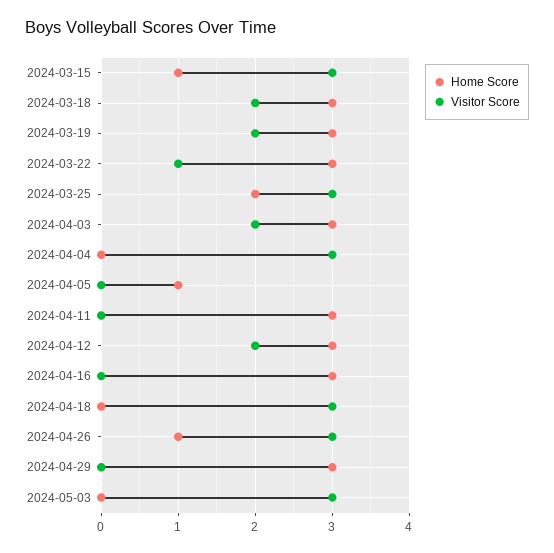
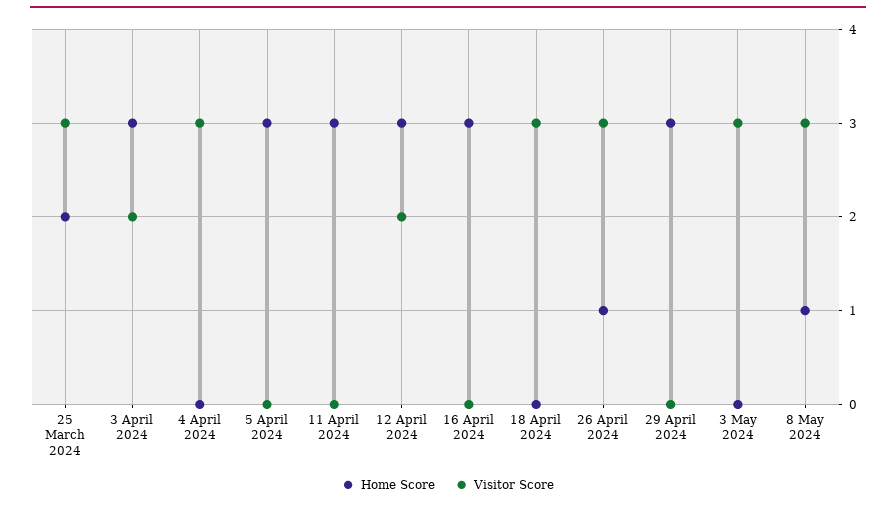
Home Score, 2024-03-15: 1 -> none
Visitor Score, 2024-03-15: 3 -> none
Home Score, 2024-03-18: 3 -> none
Visitor Score, 2024-03-18: 2 -> none
Home Score, 2024-03-19: 3 -> none
Visitor Score, 2024-03-19: 2 -> none
Home Score, 2024-03-22: 3 -> none
Visitor Score, 2024-03-22: 1 -> none
Home Score, 2024-04-05: 1 -> 3
Home Score, 8 May 2024: none -> 1
Visitor Score, 8 May 2024: none -> 3

